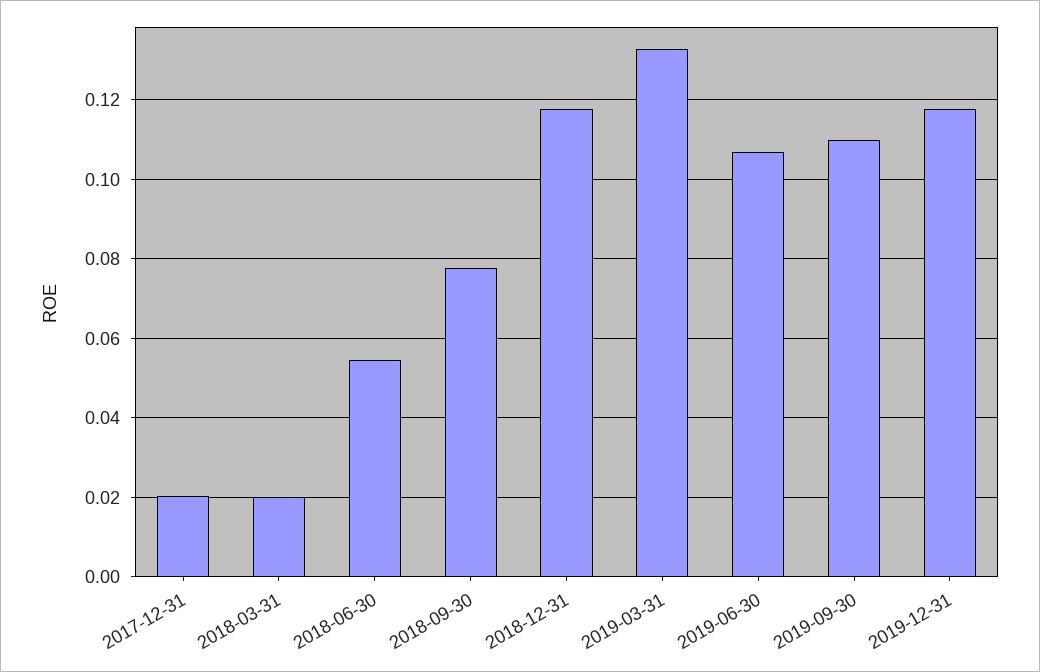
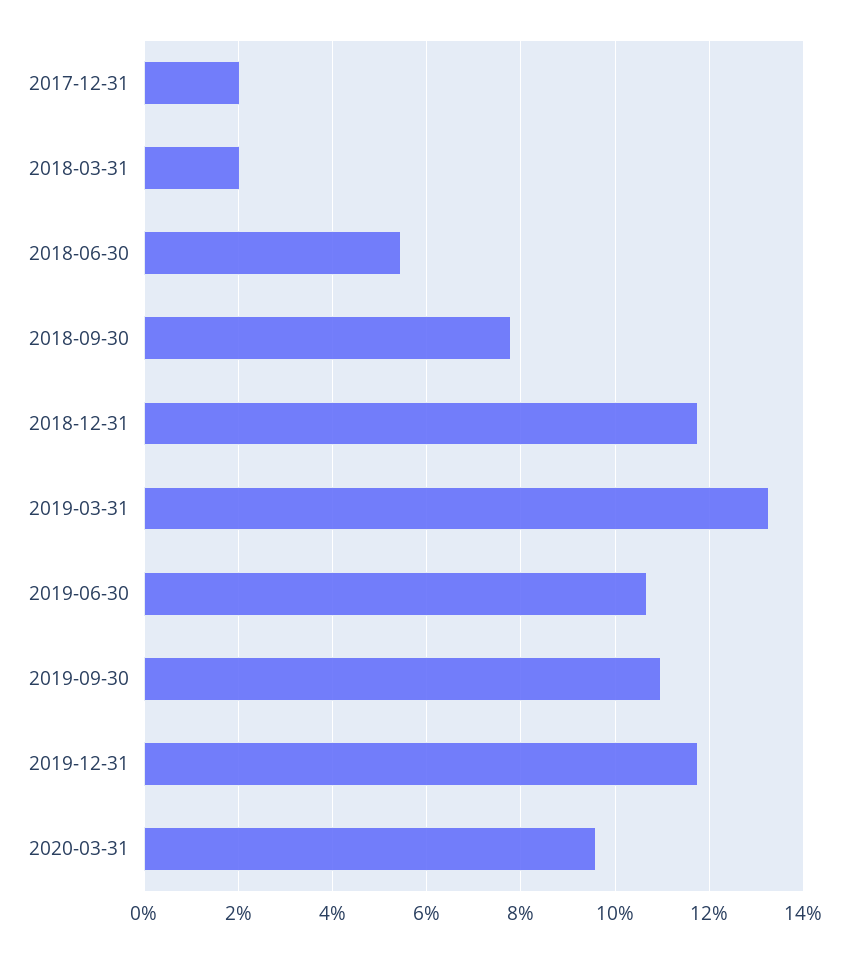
2020-03-31: none -> 0.096

